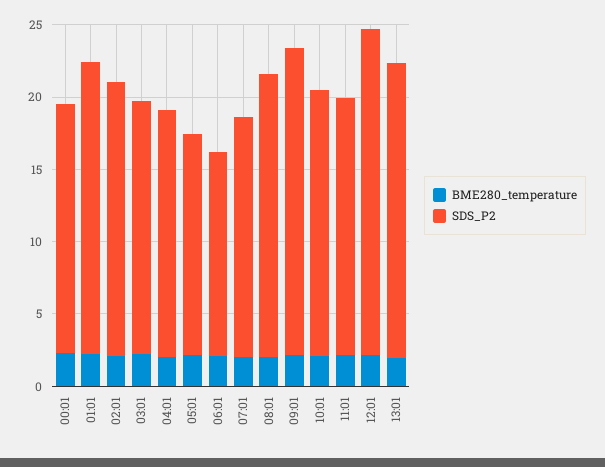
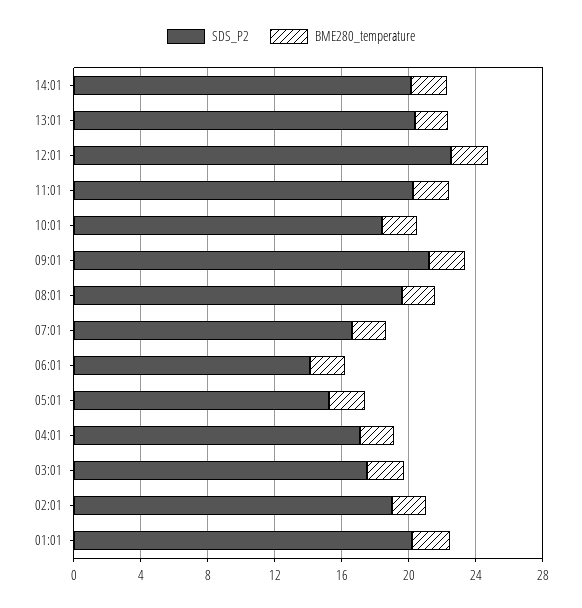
BME280_temperature, 00:01: 2 -> none
SDS_P2, 00:01: 17 -> none
SDS_P2, 11:01: 18 -> 20
SDS_P2, 14:01: none -> 20
BME280_temperature, 14:01: none -> 2

